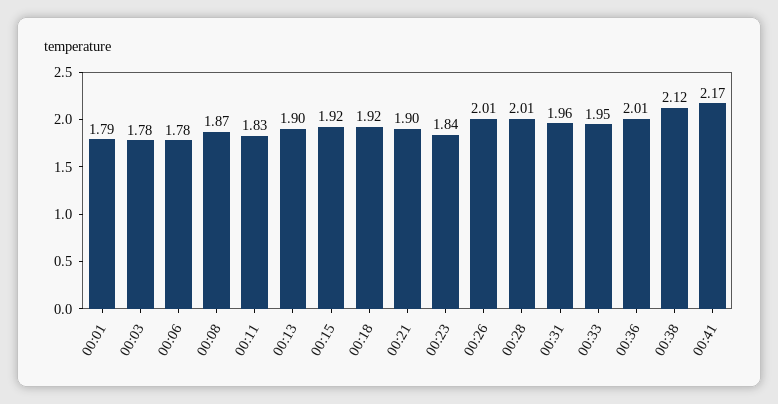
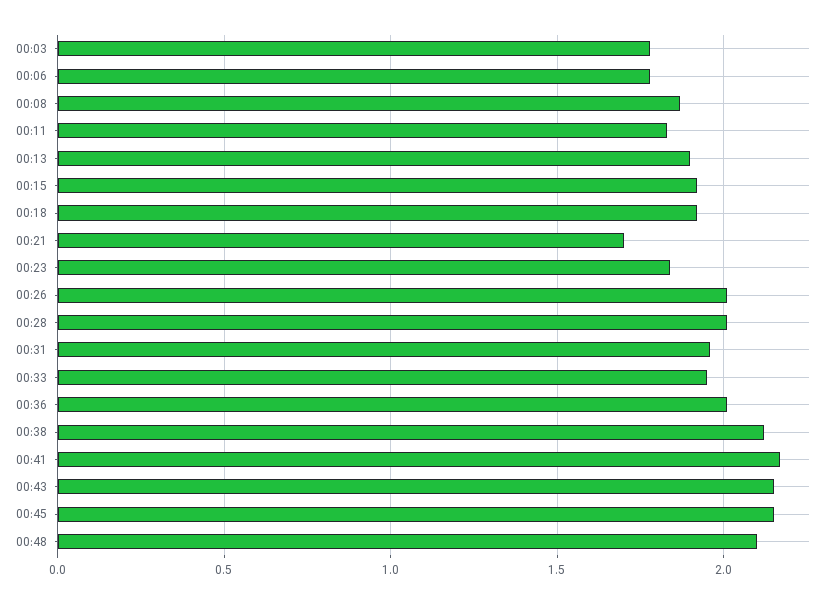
00:01: 1.79 -> none
00:21: 1.9 -> 1.7
00:43: none -> 2.15
00:45: none -> 2.15
00:48: none -> 2.1

